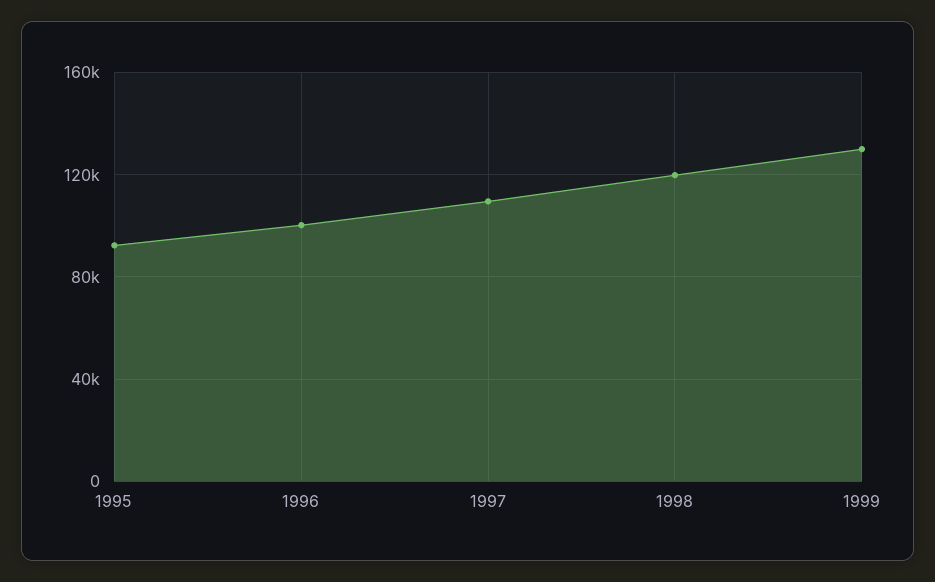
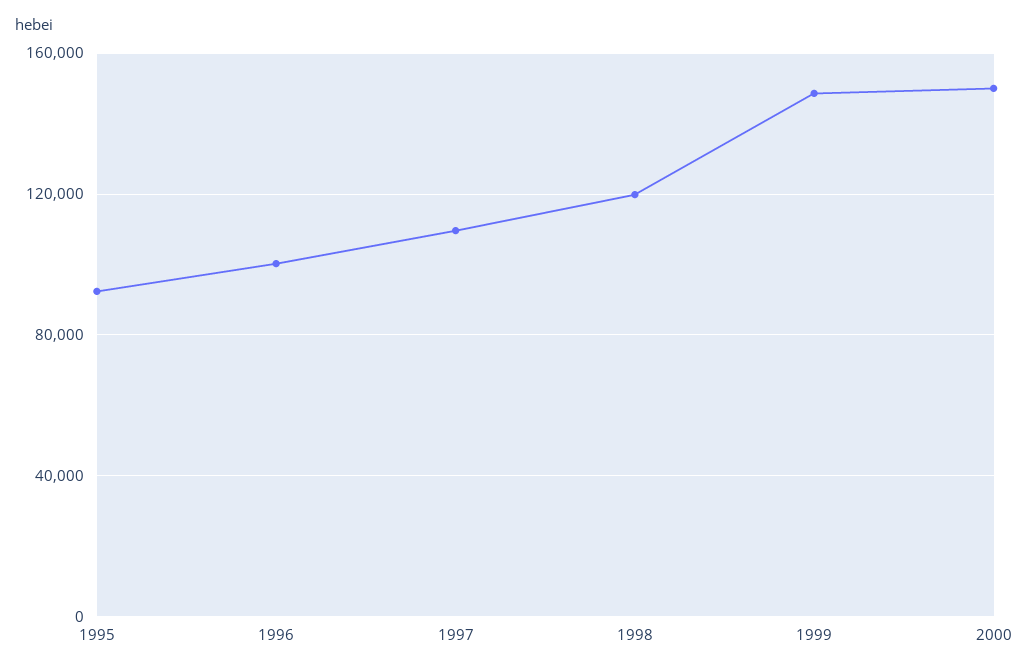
1999: 130000 -> 150000
2000: none -> 150000

